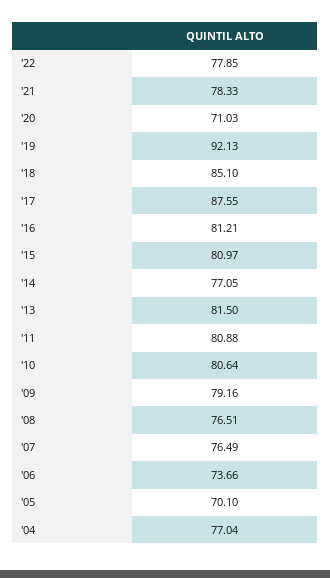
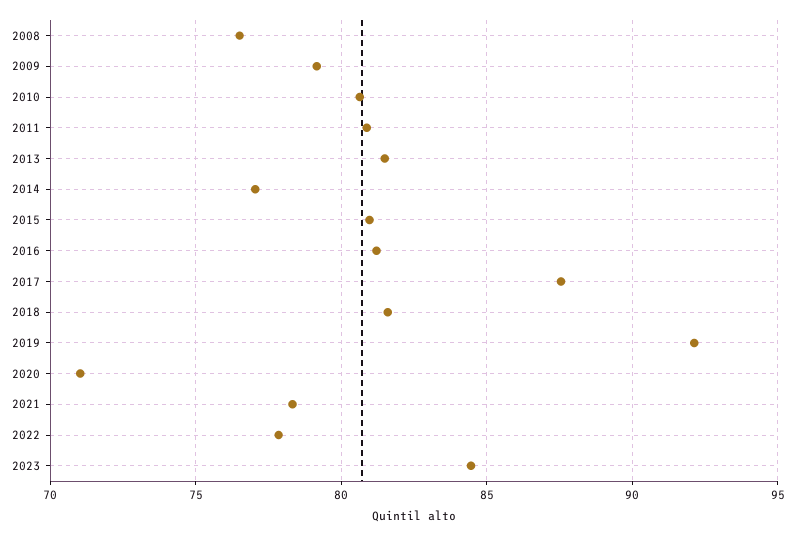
'18: 85.1 -> 81.5
'07: 76.49 -> none
'06: 73.66 -> none
'05: 70.1 -> none
'04: 77.04 -> none
2023: none -> 84.5

